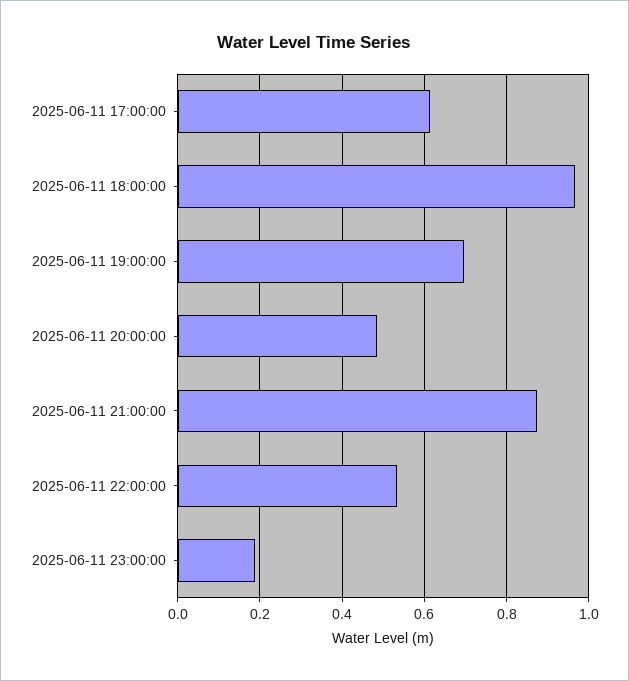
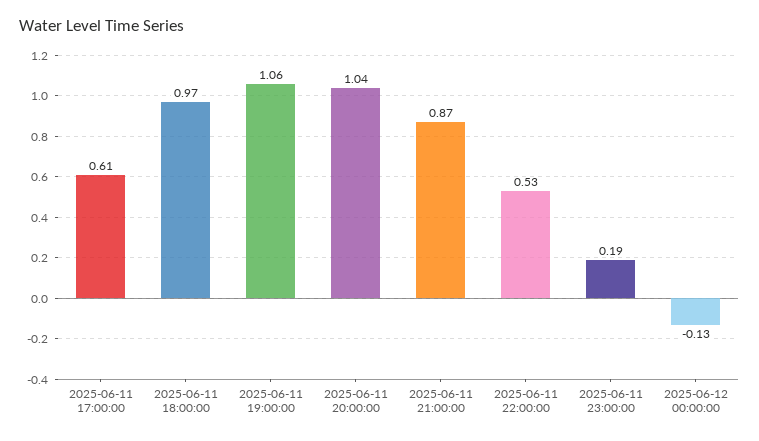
2025-06-11 19:00:00: 0.7 -> 1.06
2025-06-11 20:00:00: 0.48 -> 1.04
2025-06-12 00:00:00: none -> -0.13

